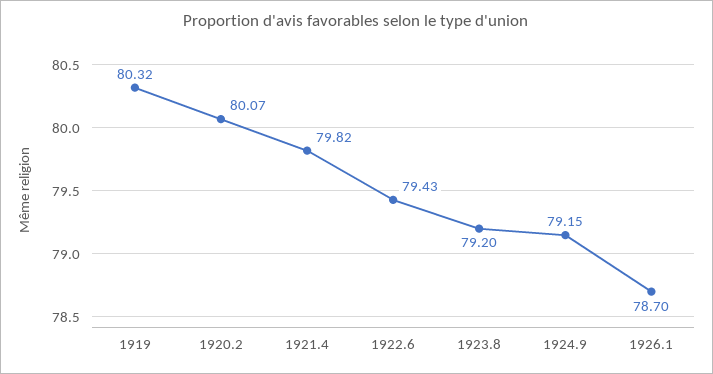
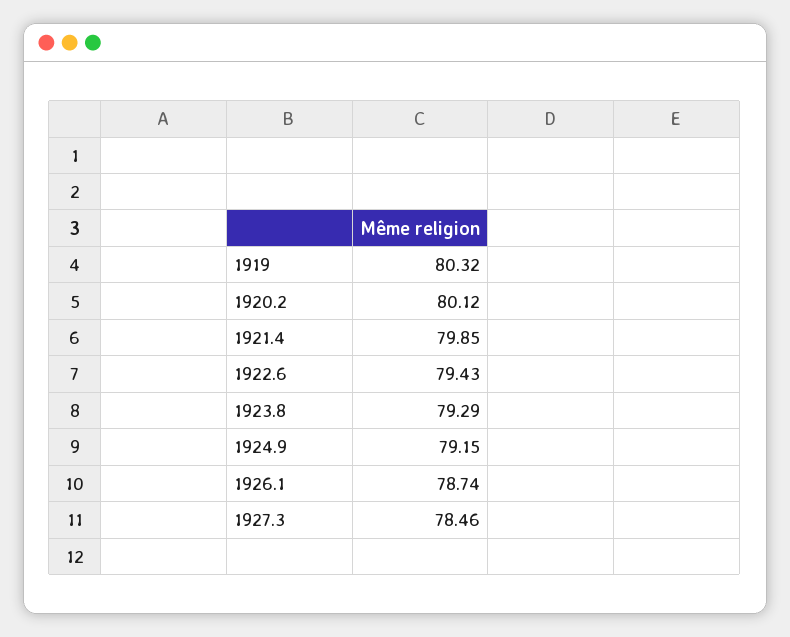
1920.2: 80.07 -> 80.12
1921.4: 79.82 -> 79.85
1923.8: 79.2 -> 79.29
1926.1: 78.7 -> 78.74
1927.3: none -> 78.46

